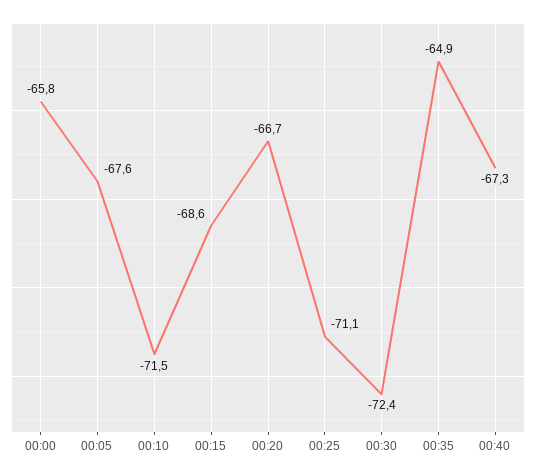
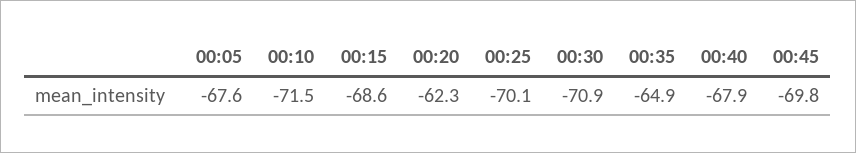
00:00: -65.8 -> none
00:20: -66.7 -> -62.3
00:25: -71.1 -> -70.1
00:30: -72.4 -> -70.9
00:40: -67.3 -> -67.9
00:45: none -> -69.8

